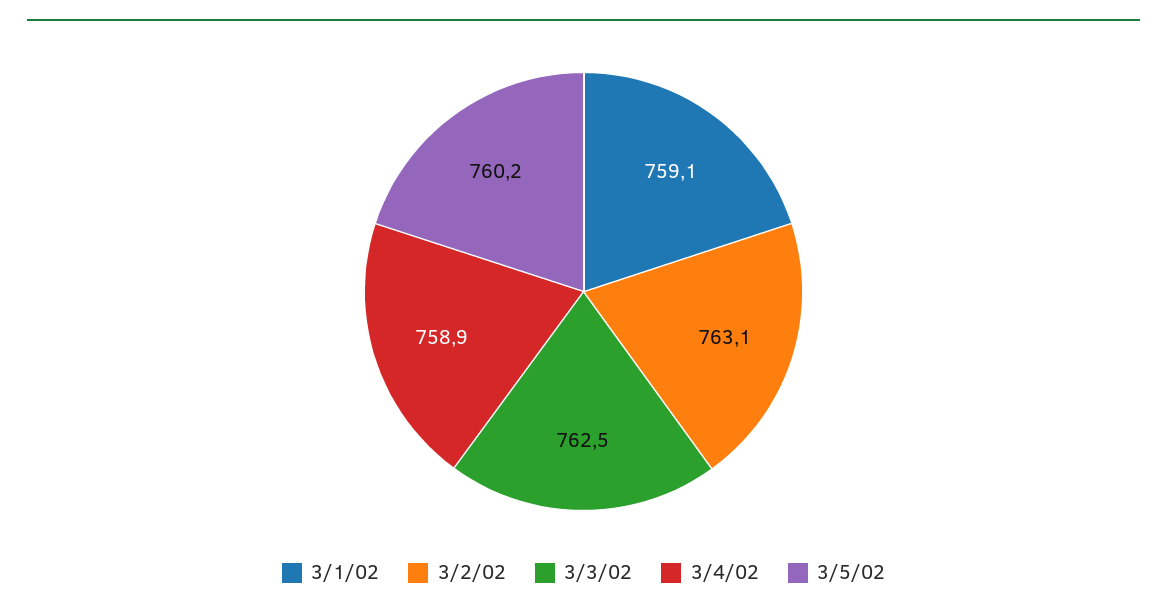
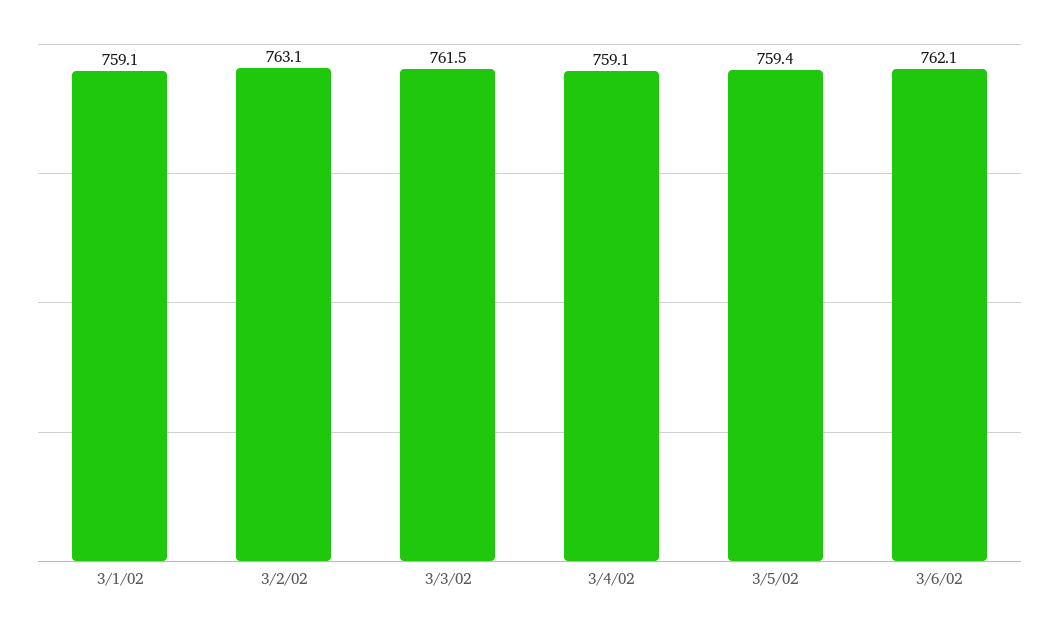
3/3/02: 762.5 -> 761.5
3/4/02: 758.9 -> 759.1
3/5/02: 760.2 -> 759.4
3/6/02: none -> 762.1

